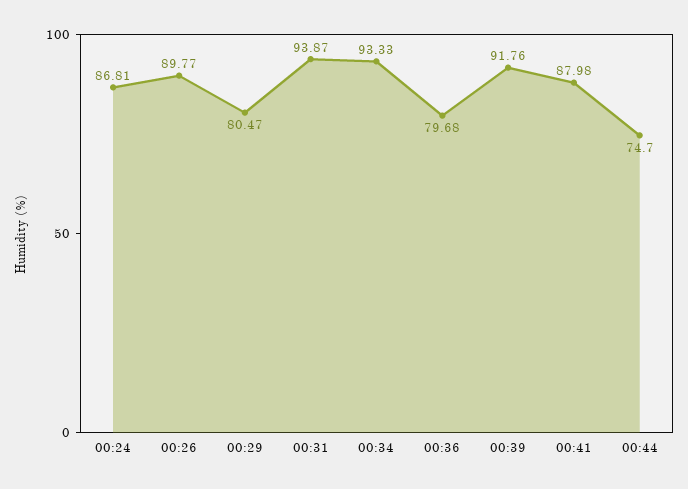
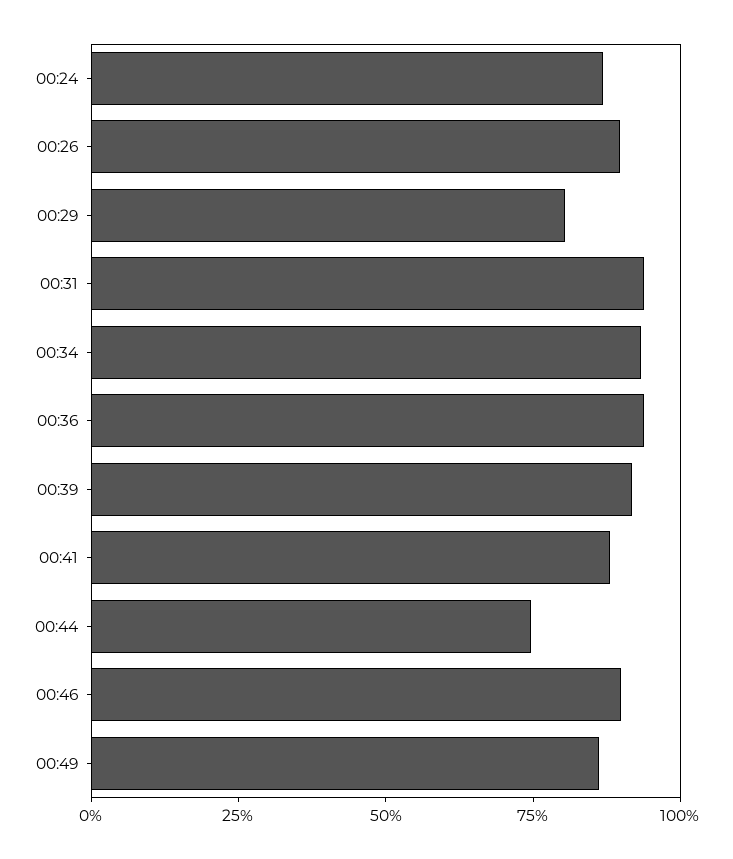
00:36: 79.68 -> 95
00:46: none -> 90
00:49: none -> 85

